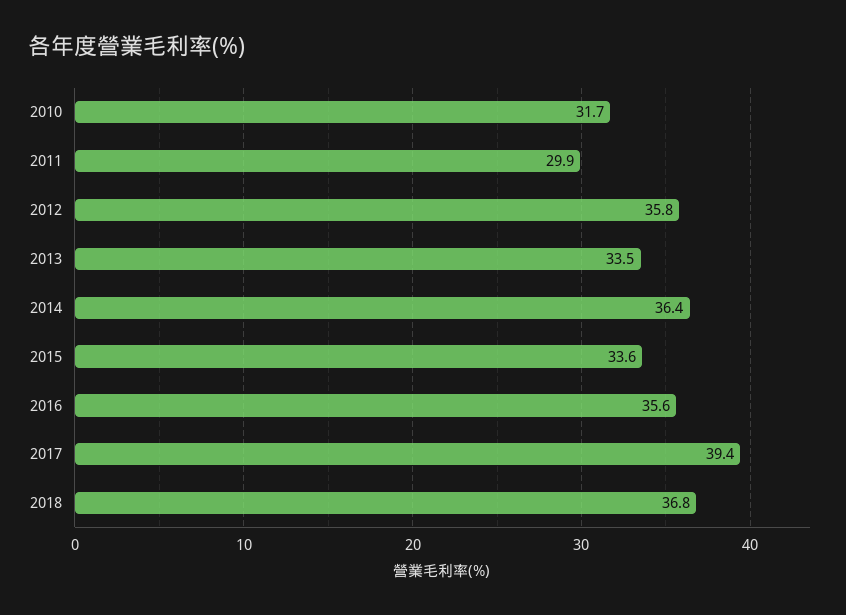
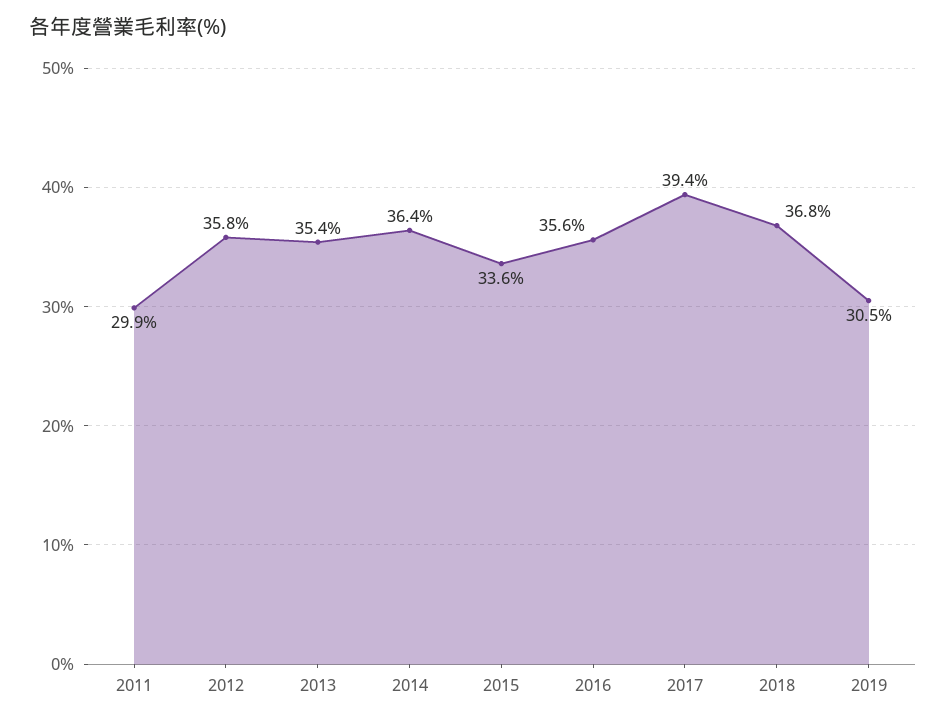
2010: 31.7 -> none
2013: 33.5 -> 35.4
2019: none -> 30.5

